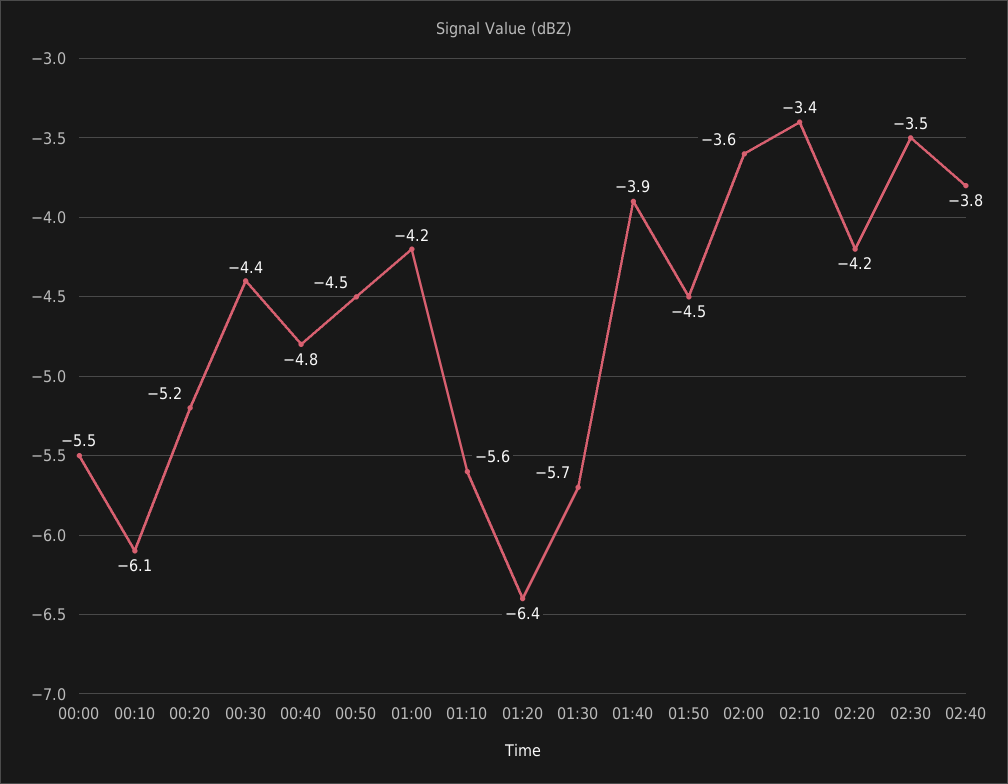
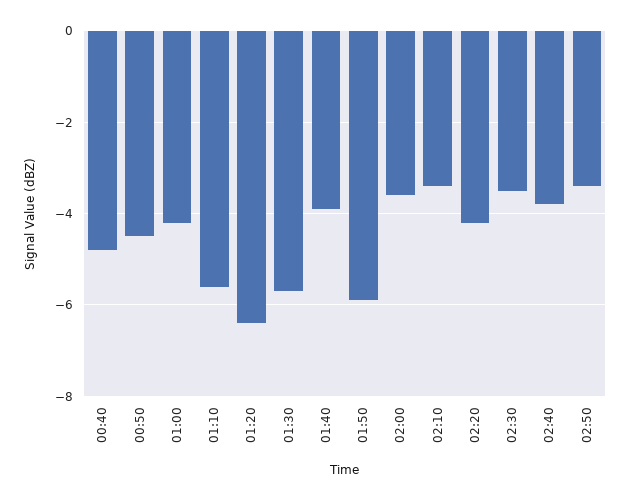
00:00: -5.5 -> none
00:10: -6.1 -> none
00:20: -5.2 -> none
00:30: -4.4 -> none
01:50: -4.5 -> -6
02:50: none -> -3.5

